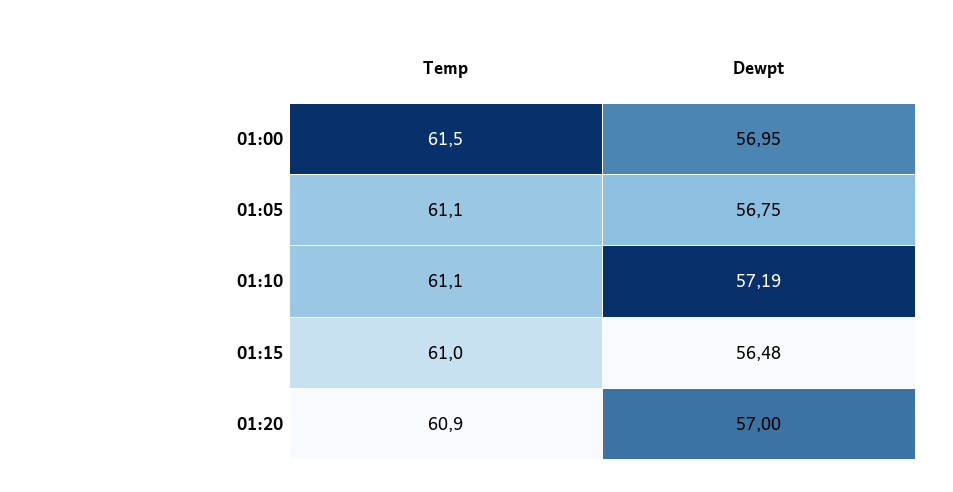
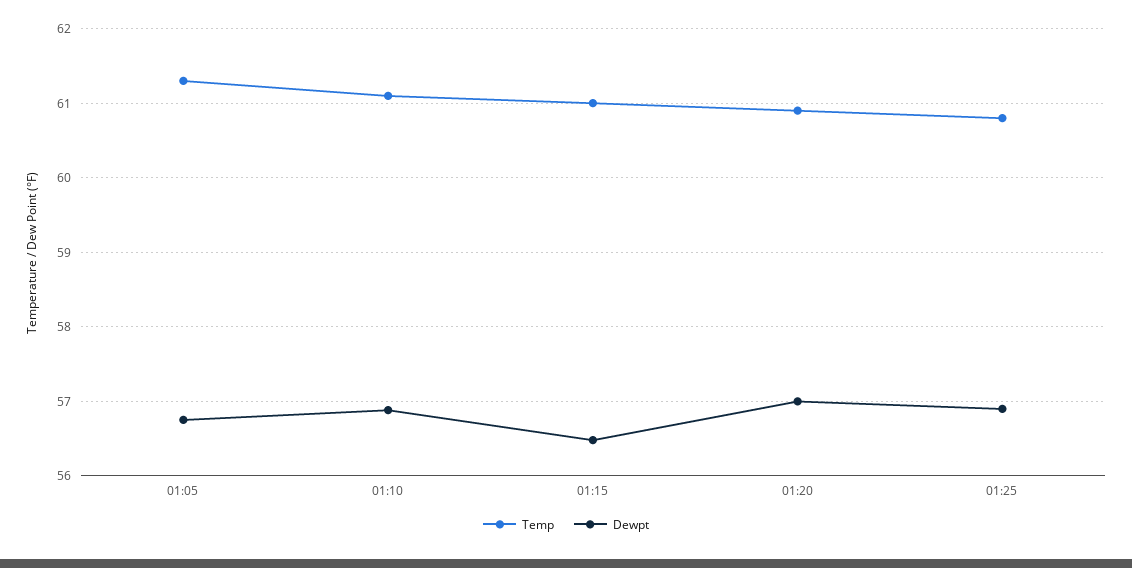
Temp, 01:00: 61.5 -> none
Dewpt, 01:00: 56.95 -> none
Temp, 01:05: 61.1 -> 61.3
Dewpt, 01:10: 57.19 -> 56.9
Temp, 01:25: none -> 60.8
Dewpt, 01:25: none -> 56.9

